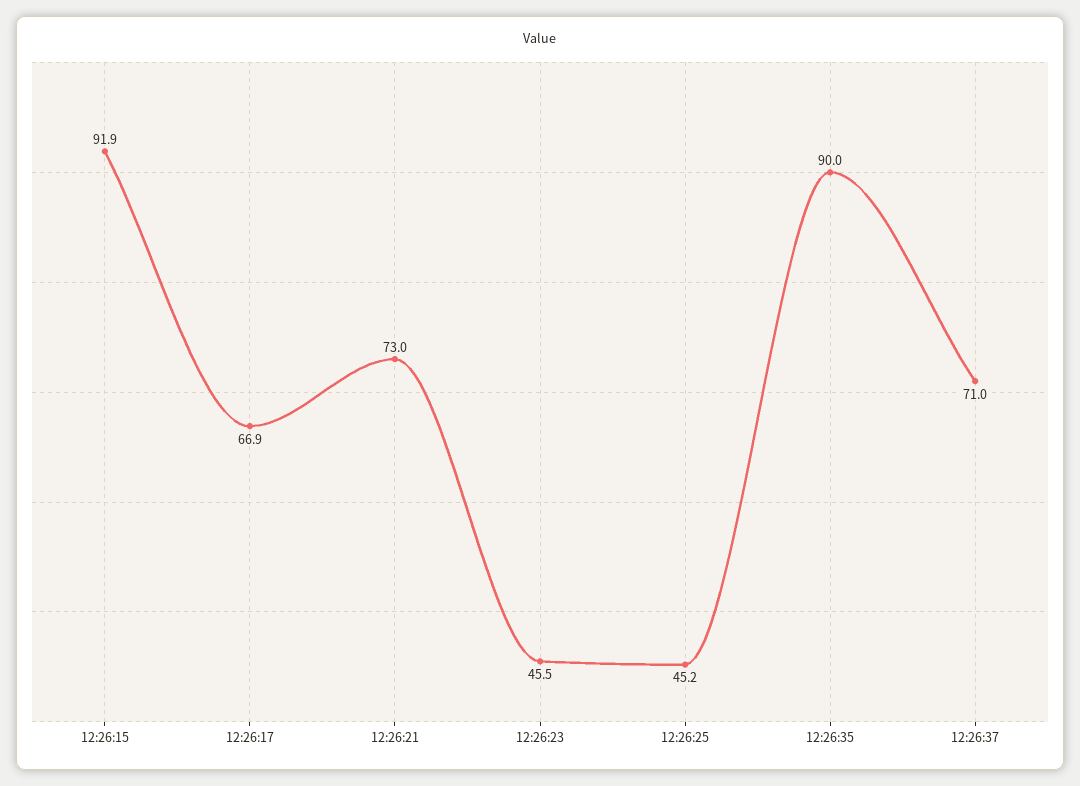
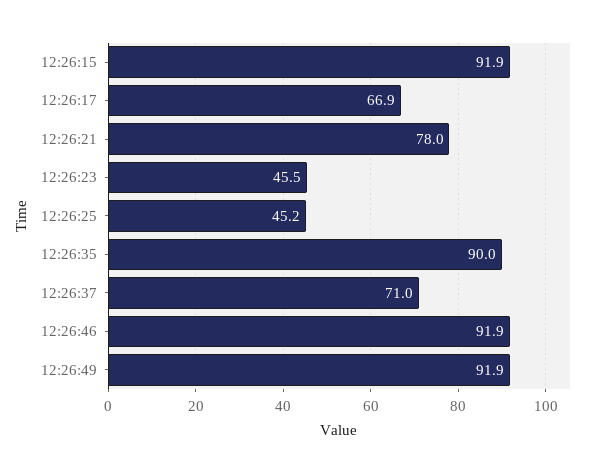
12:26:21: 73 -> 78
12:26:46: none -> 91.9
12:26:49: none -> 91.9

